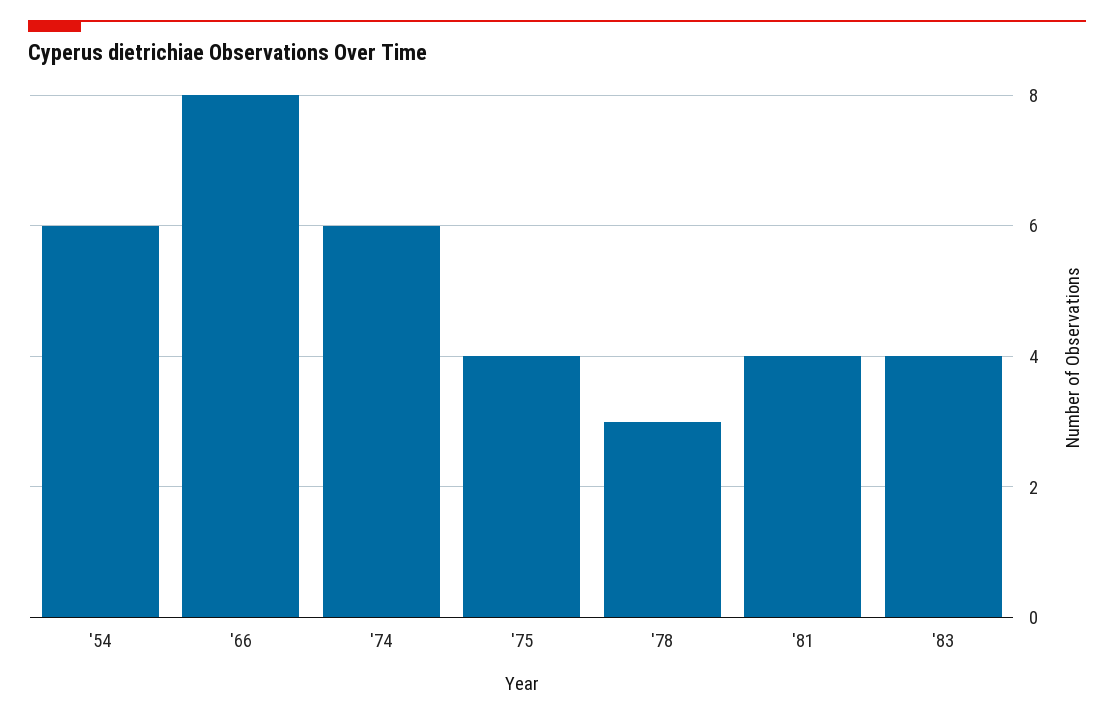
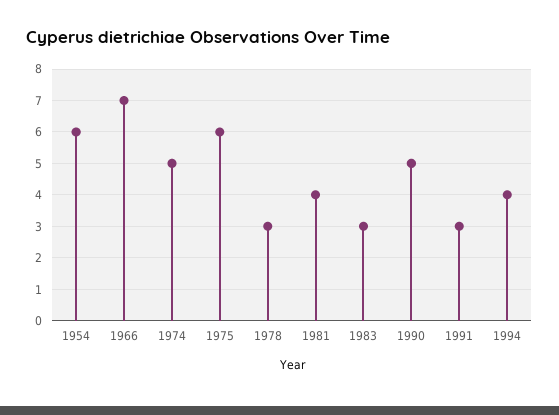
'66: 8 -> 7
'74: 6 -> 5
'75: 4 -> 6
'83: 4 -> 3
1990: none -> 5
1991: none -> 3
1994: none -> 4

